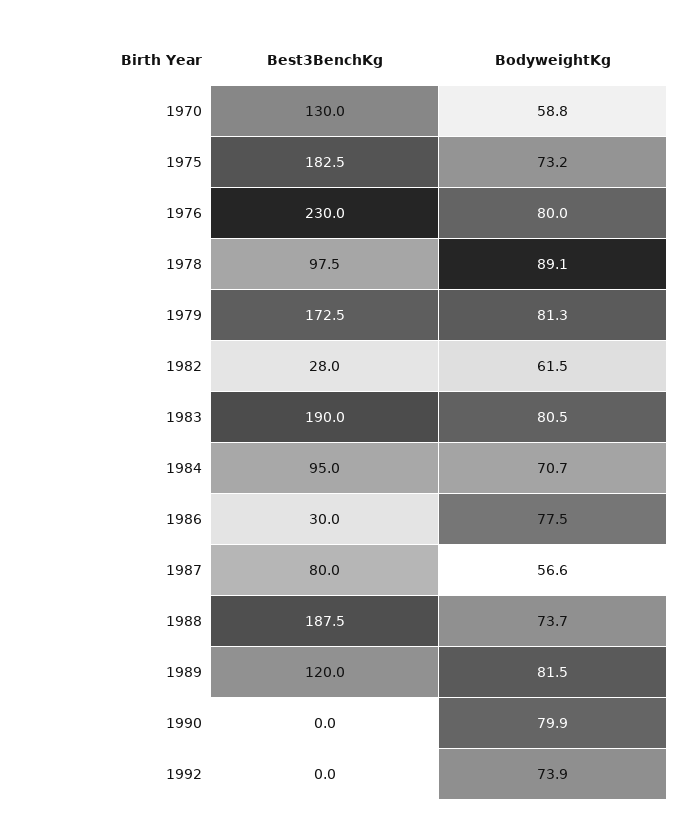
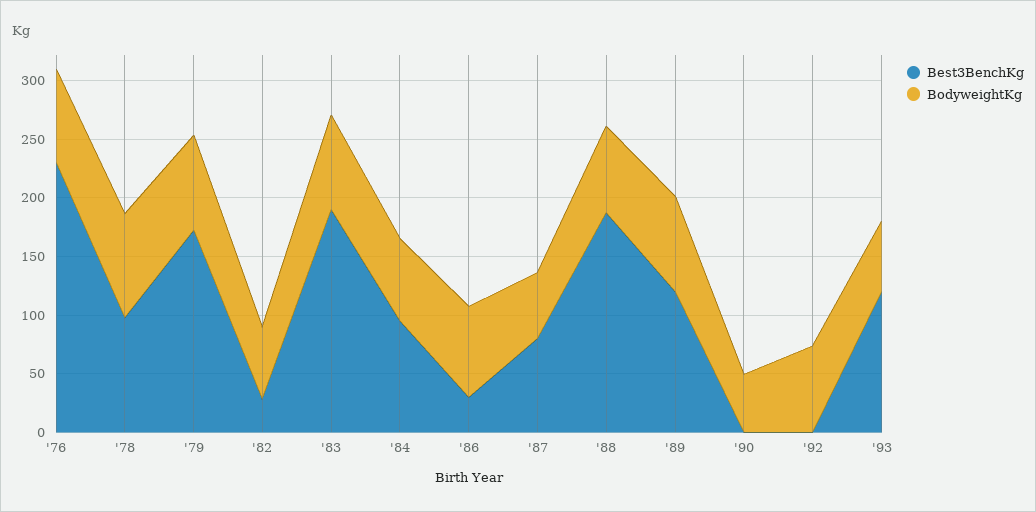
Best3BenchKg, 1970: 130 -> none
BodyweightKg, 1970: 58.8 -> none
Best3BenchKg, 1975: 182.5 -> none
BodyweightKg, 1975: 73.2 -> none
BodyweightKg, 1990: 79.9 -> 50
Best3BenchKg, '93: none -> 120
BodyweightKg, '93: none -> 60

